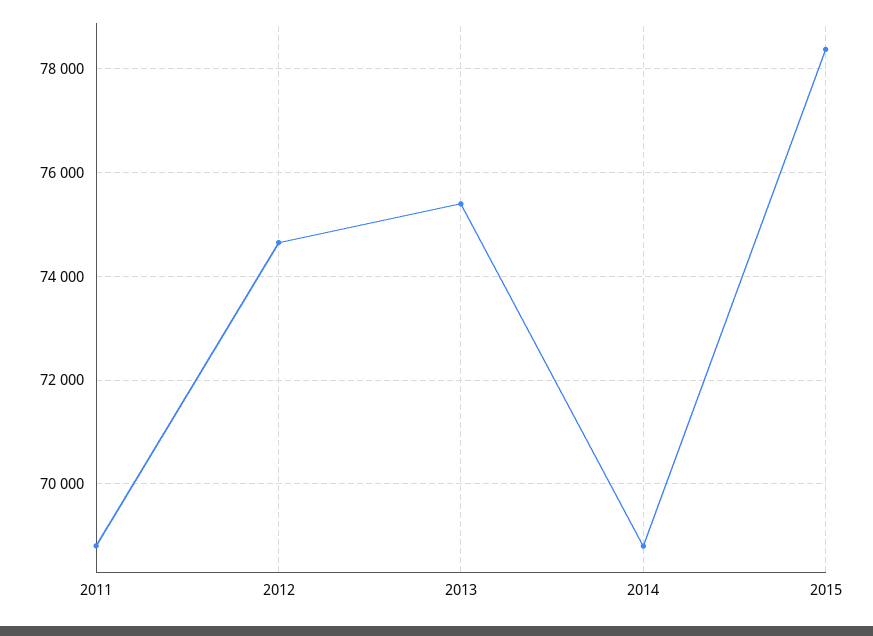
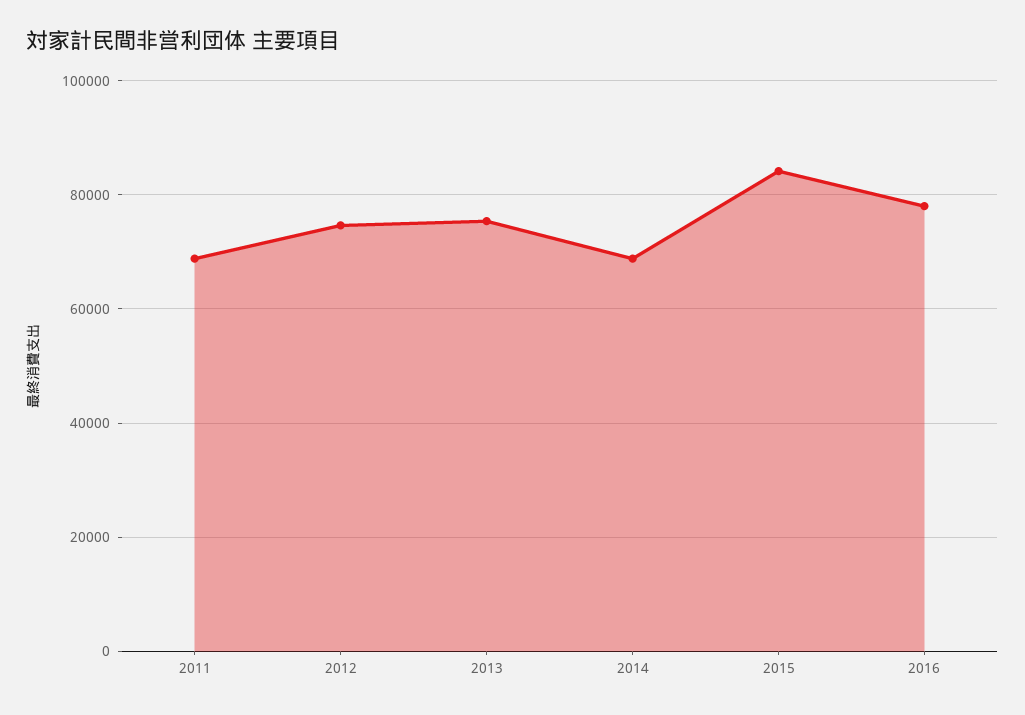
2015: 78400 -> 84000
2016: none -> 78000

